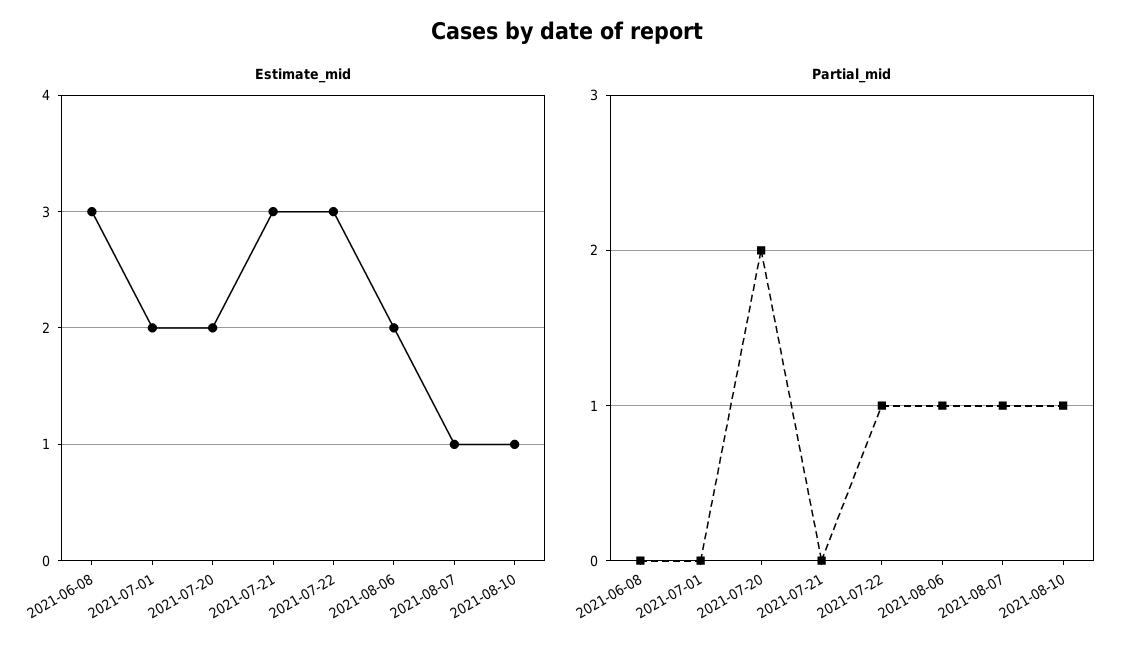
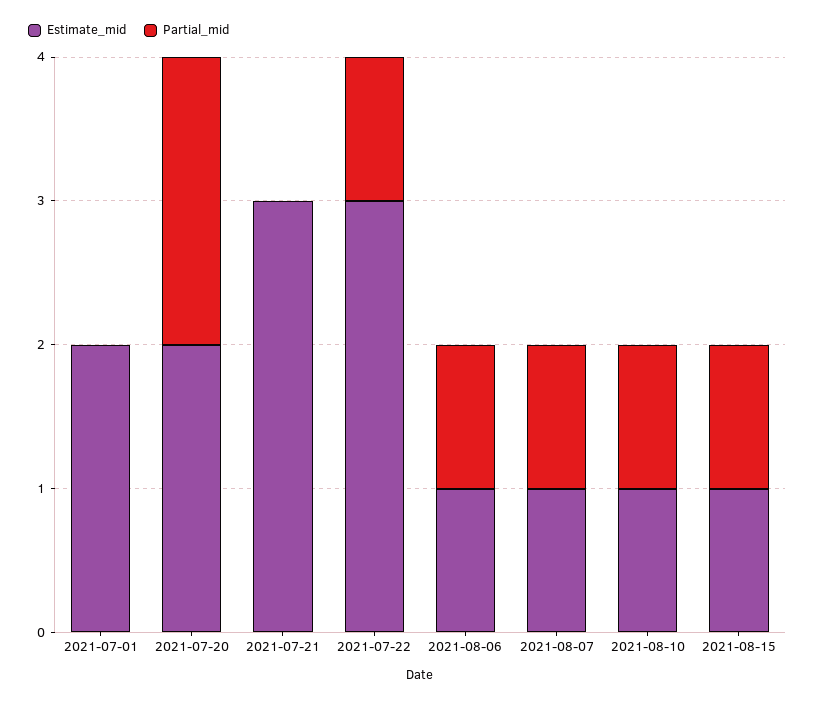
Estimate_mid, 2021-06-08: 3 -> none
Estimate_mid, 2021-08-06: 2 -> 1
Partial_mid, 2021-06-08: 0 -> none
Estimate_mid, 2021-08-15: none -> 1
Partial_mid, 2021-08-15: none -> 1

